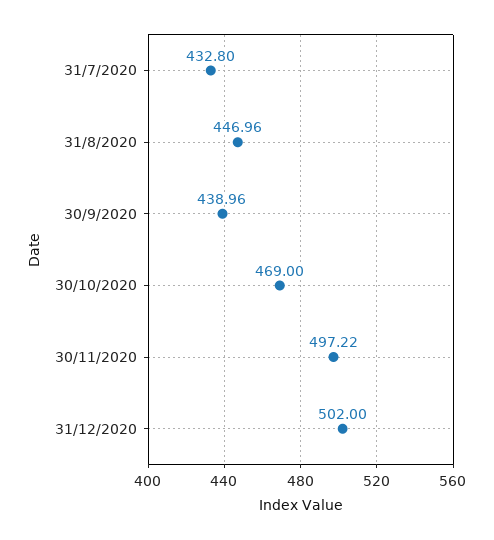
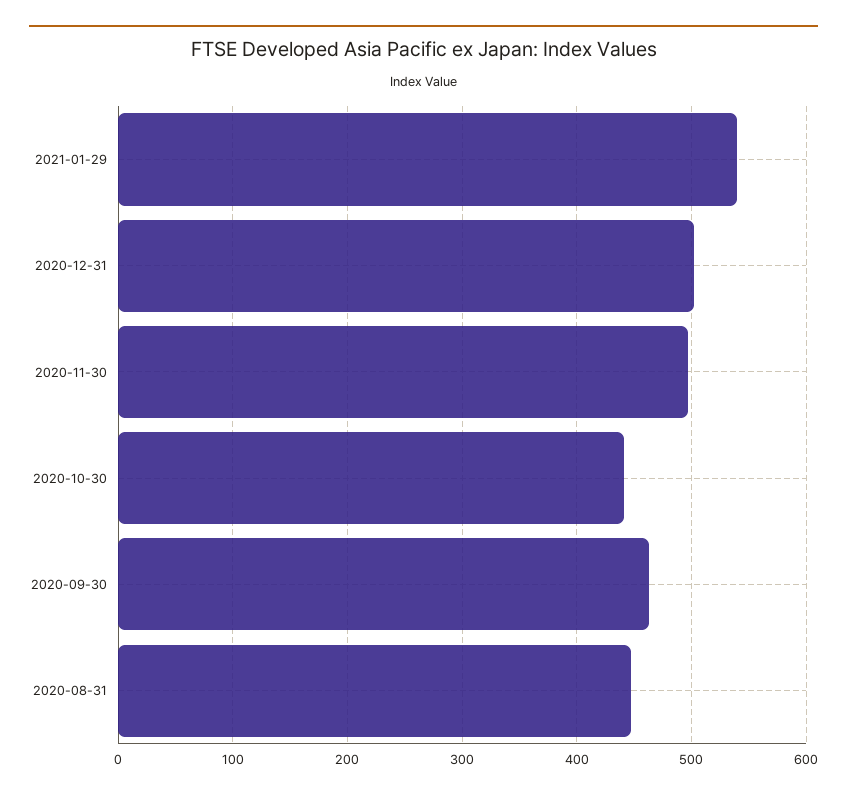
31/7/2020: 432.8 -> none
30/9/2020: 438.96 -> 460
30/10/2020: 469 -> 440
2021-01-29: none -> 540

